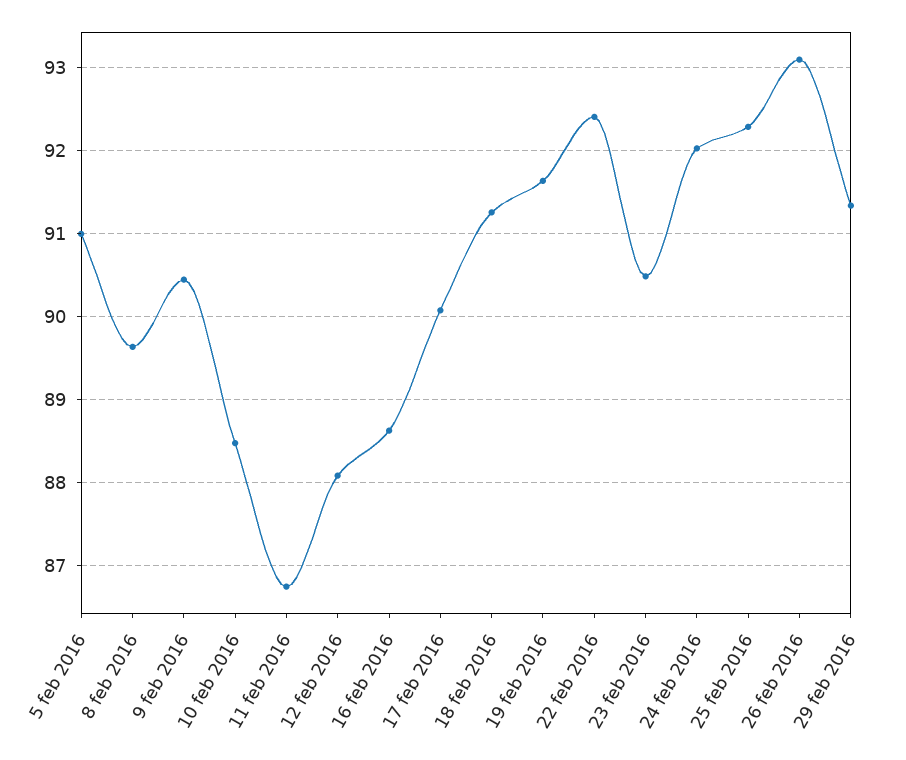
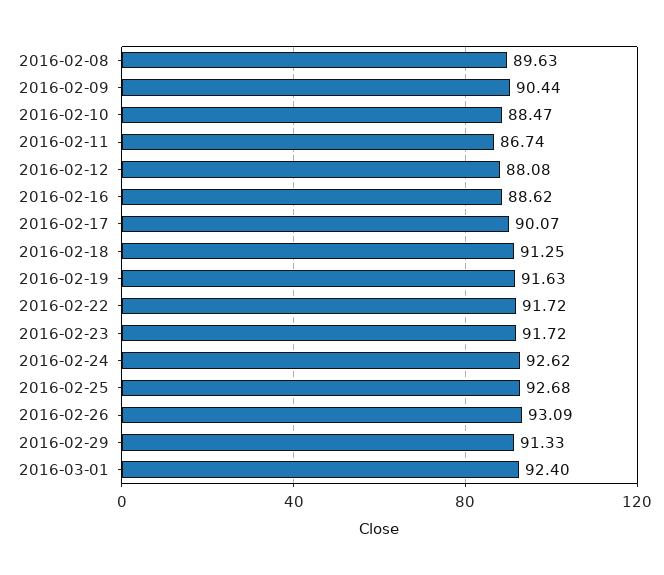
5 feb 2016: 91 -> none
22 feb 2016: 92.4 -> 91.72
23 feb 2016: 90.5 -> 91.72
24 feb 2016: 92 -> 92.62
25 feb 2016: 92.3 -> 92.68
2016-03-01: none -> 92.4

